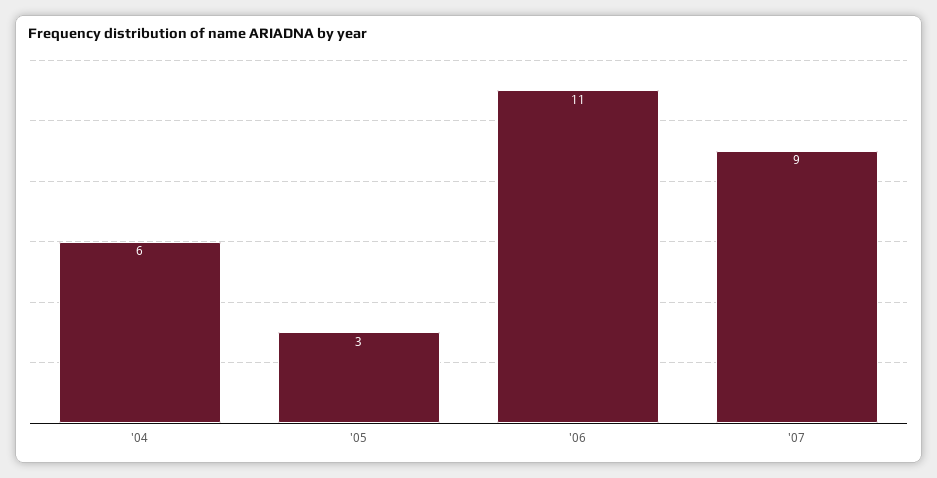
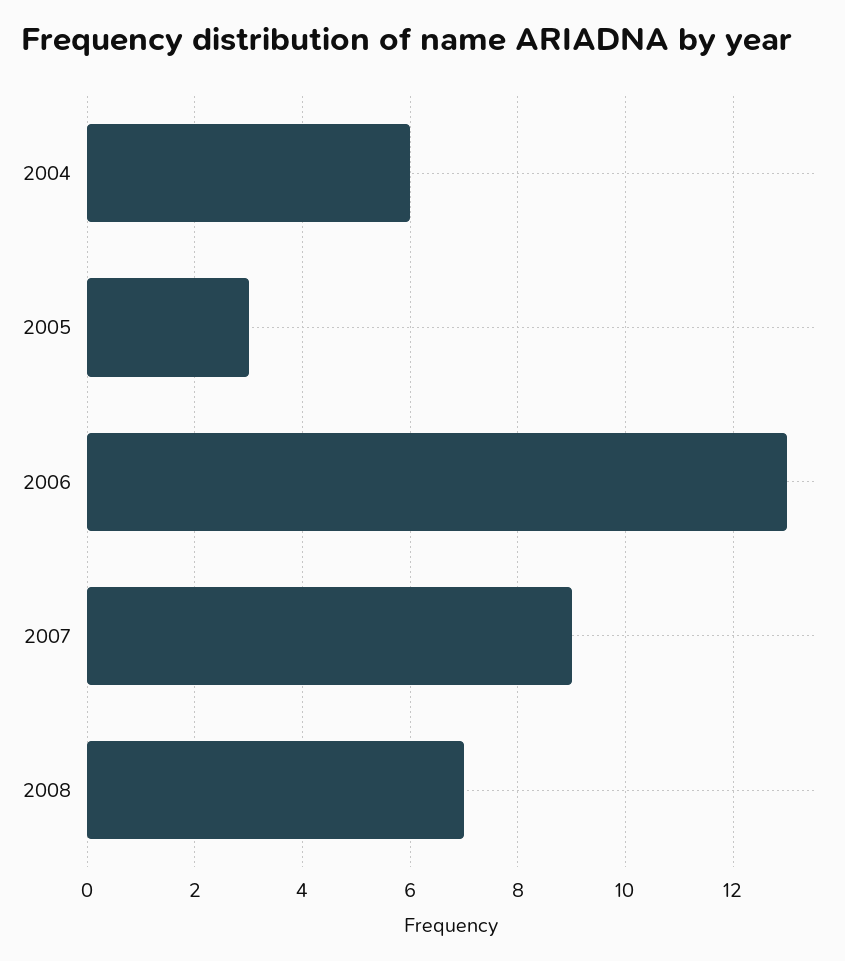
'06: 11 -> 13
2008: none -> 7

